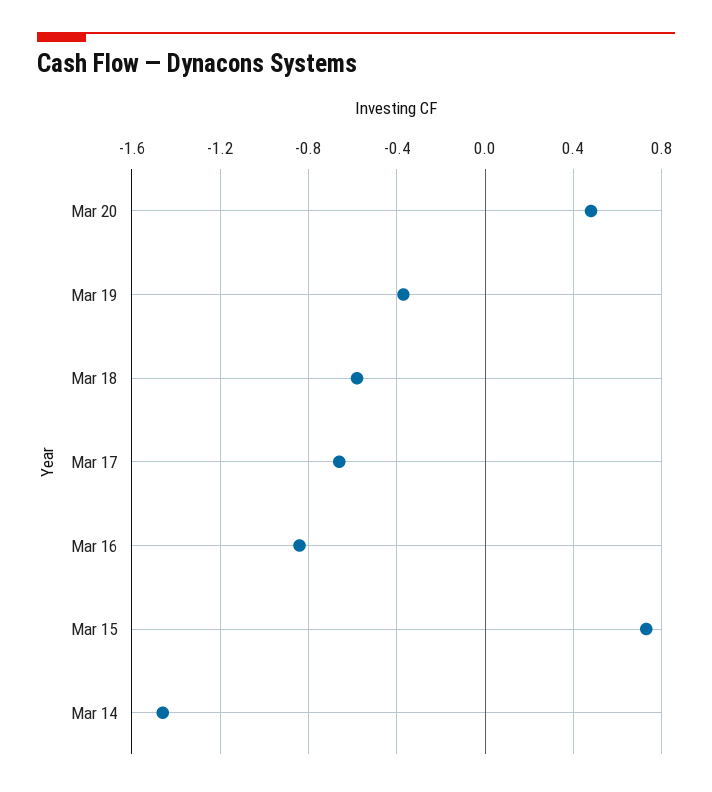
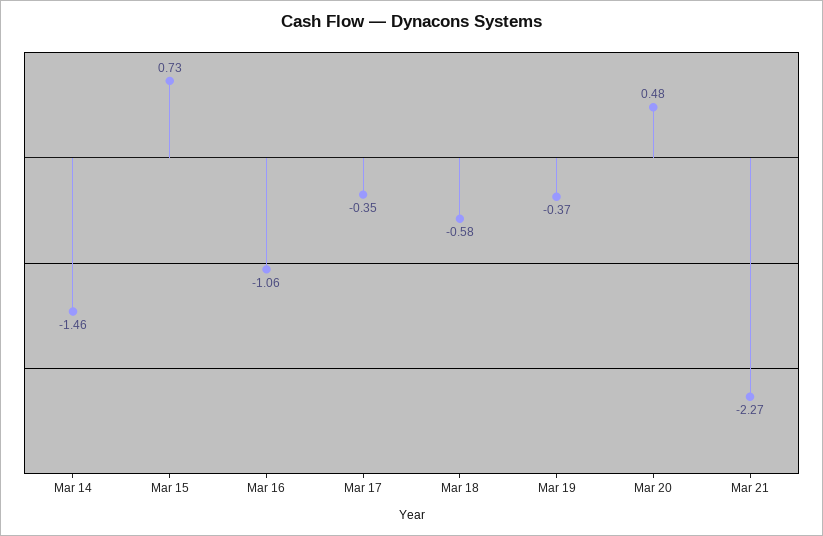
Mar 17: -0.65 -> -0.35
Mar 16: -0.85 -> -1.06
Mar 21: none -> -2.27

